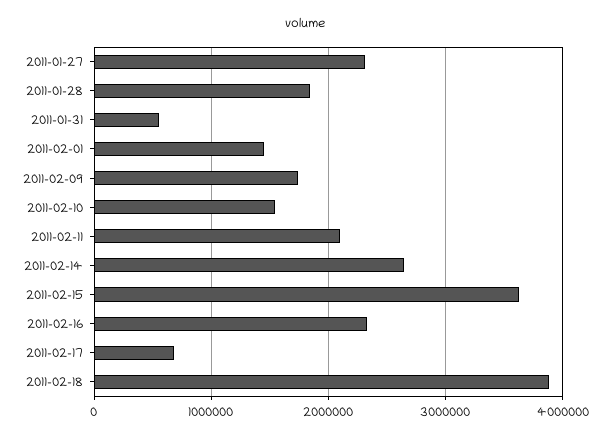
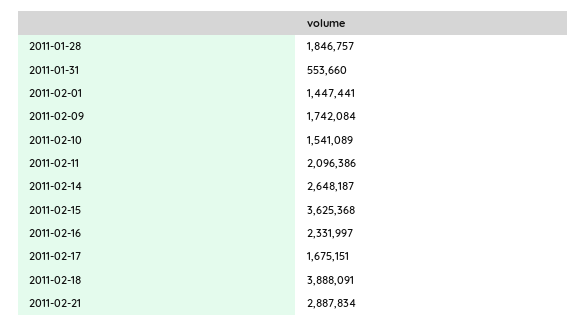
2011-01-27: 2300000 -> none
2011-02-17: 700000 -> 1675151
2011-02-21: none -> 2887834

